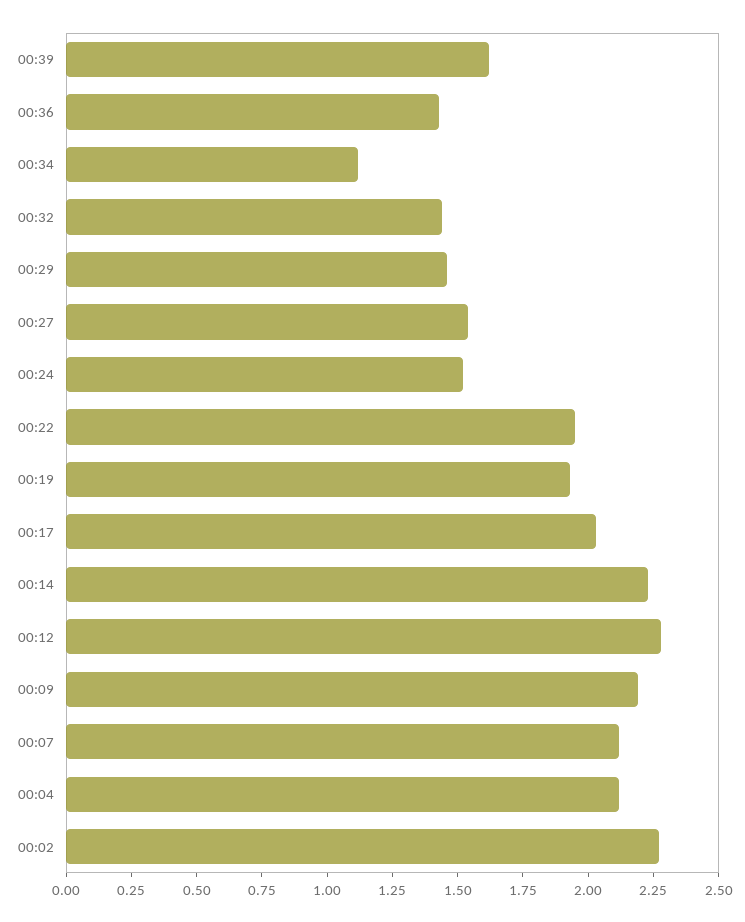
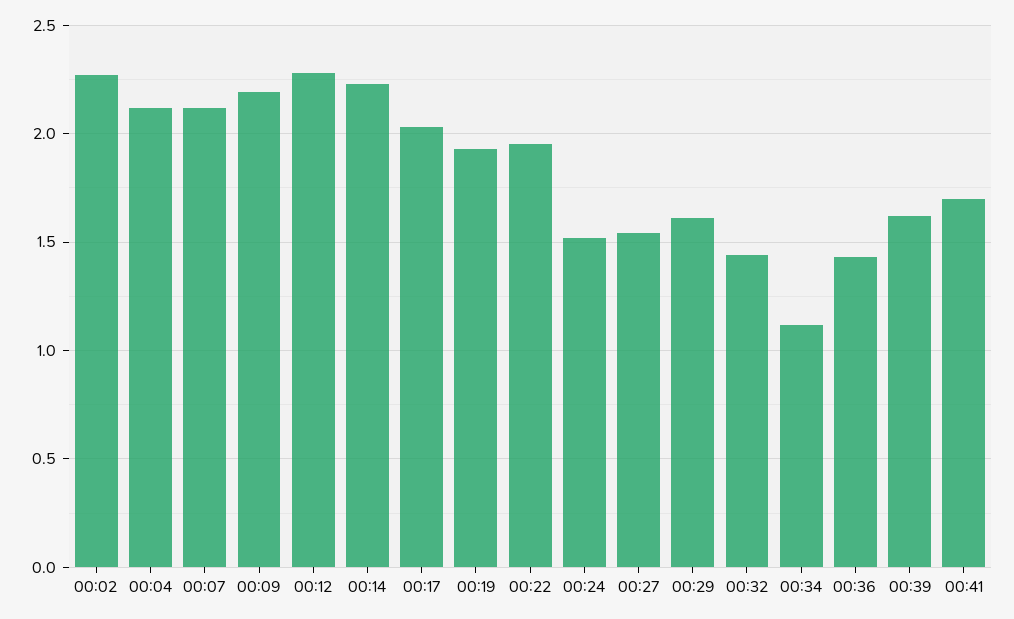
00:29: 1.45 -> 1.6
00:41: none -> 1.7

